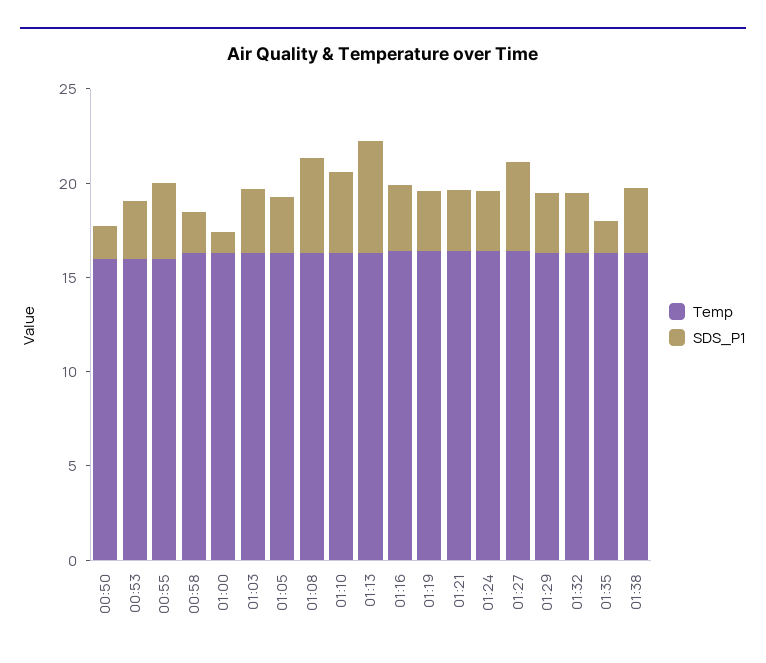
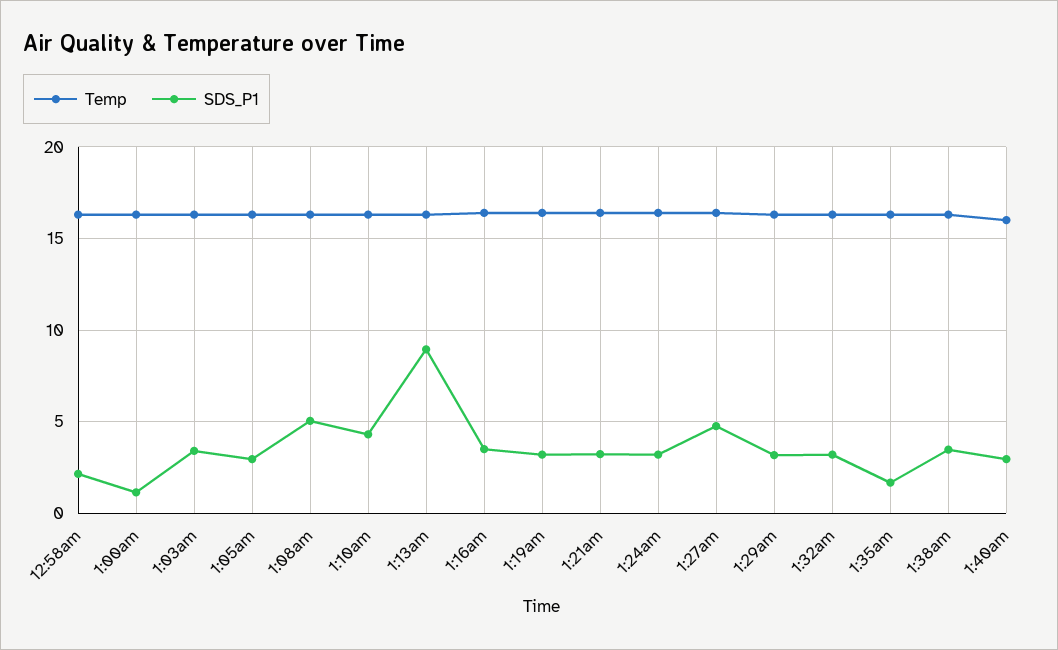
Temp, 00:50: 16 -> none
SDS_P1, 00:50: 2 -> none
Temp, 00:53: 16 -> none
SDS_P1, 00:53: 3 -> none
Temp, 00:55: 16 -> none
SDS_P1, 00:55: 4 -> none
SDS_P1, 01:13: 6 -> 9
Temp, 1:40am: none -> 16
SDS_P1, 1:40am: none -> 3

